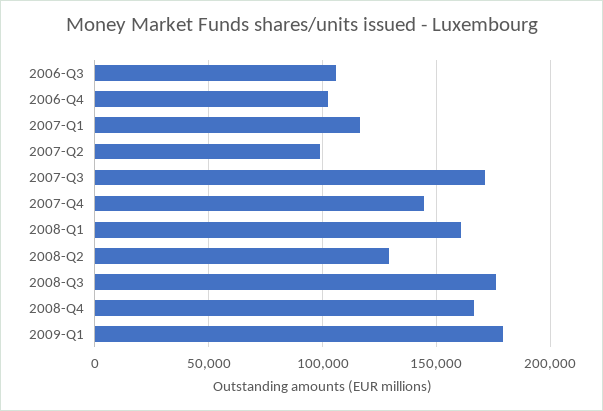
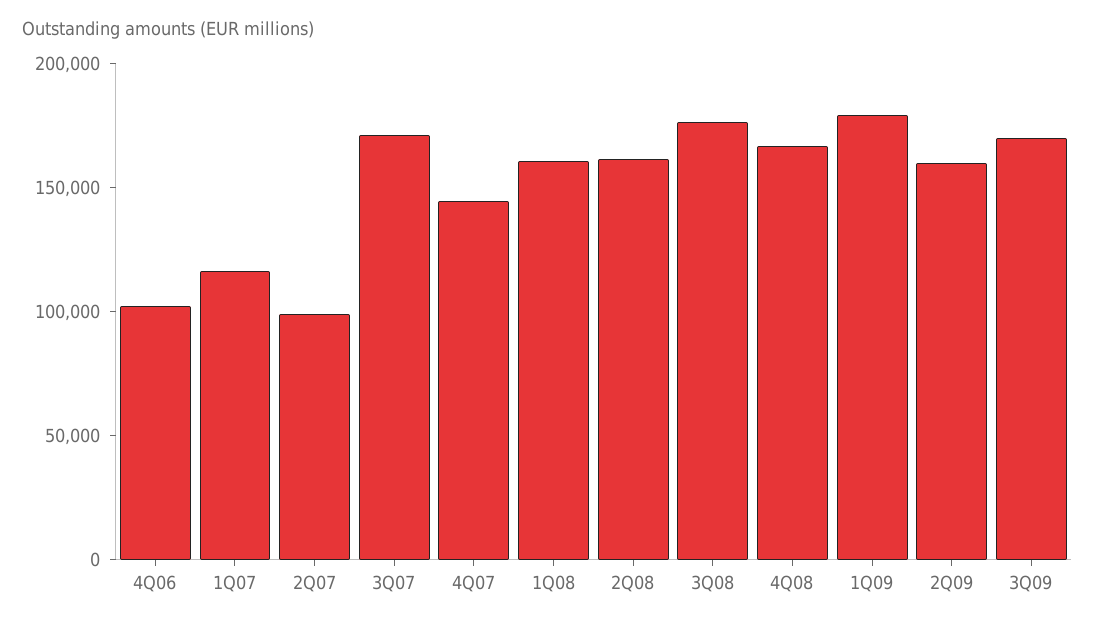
2006-Q3: 105000 -> none
2008-Q2: 130000 -> 160000
2Q09: none -> 160000
3Q09: none -> 170000

